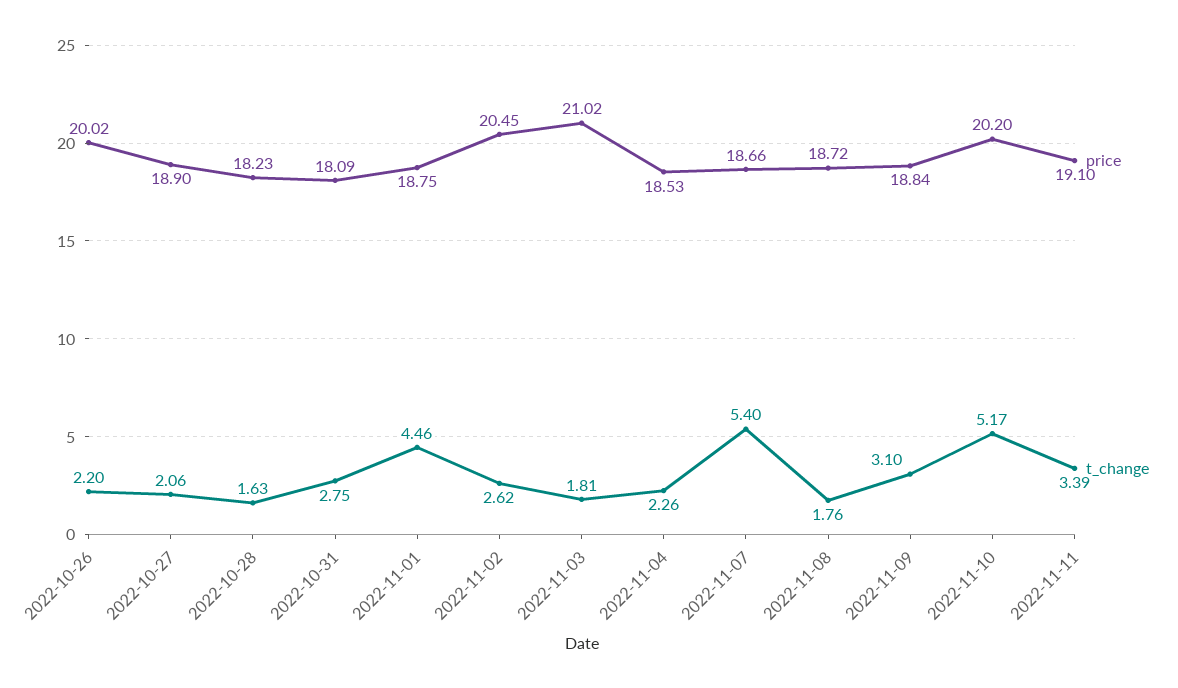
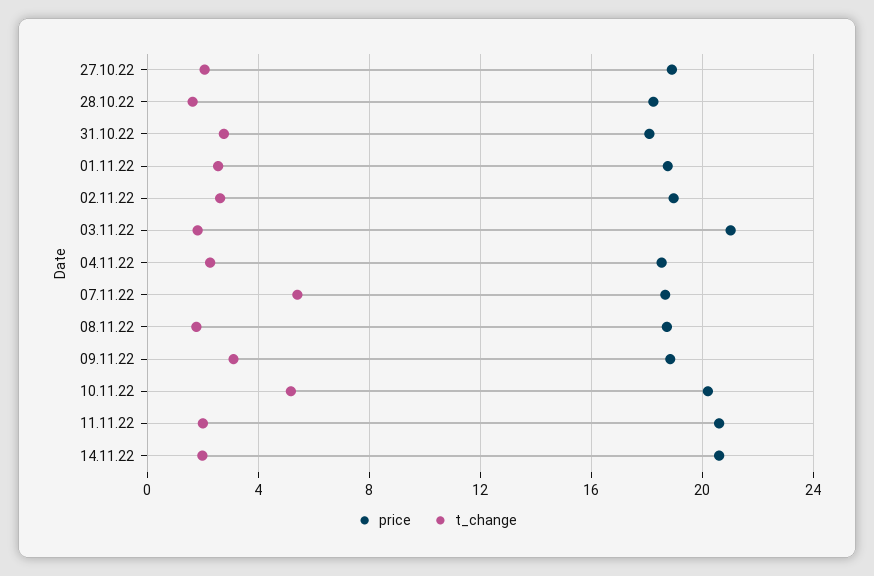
price, 2022-10-26: 20.02 -> none
t_change, 2022-10-26: 2.2 -> none
t_change, 2022-11-01: 4.46 -> 2.5
price, 2022-11-02: 20.45 -> 19
price, 2022-11-11: 19.1 -> 20.5
t_change, 2022-11-11: 3.39 -> 2
price, 14.11.22: none -> 20.5
t_change, 14.11.22: none -> 2

